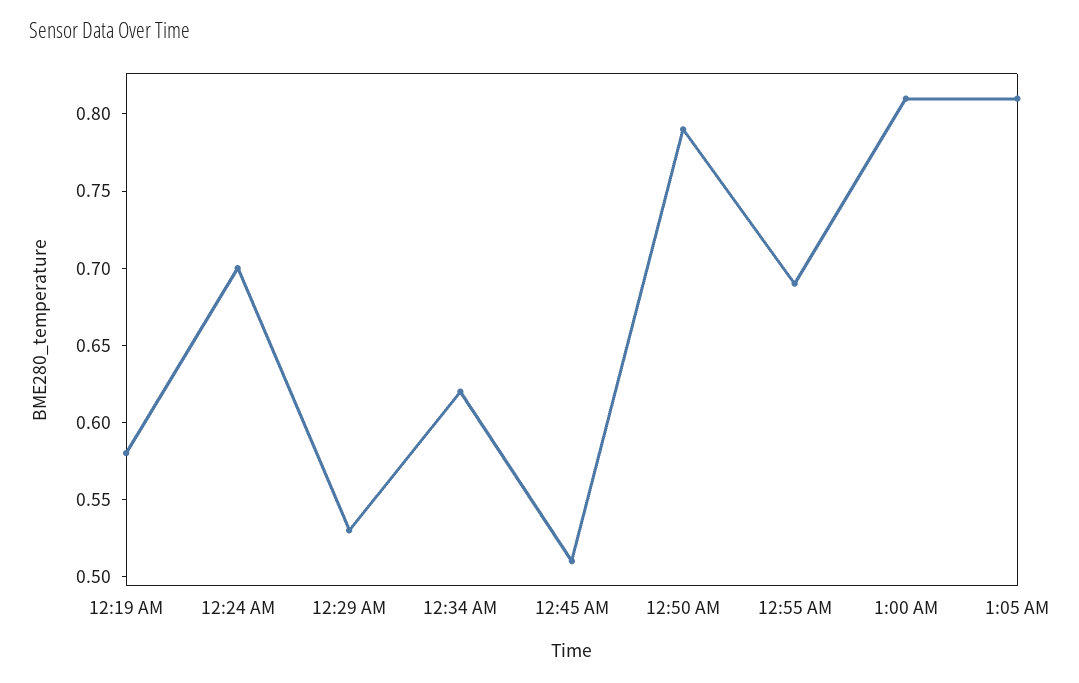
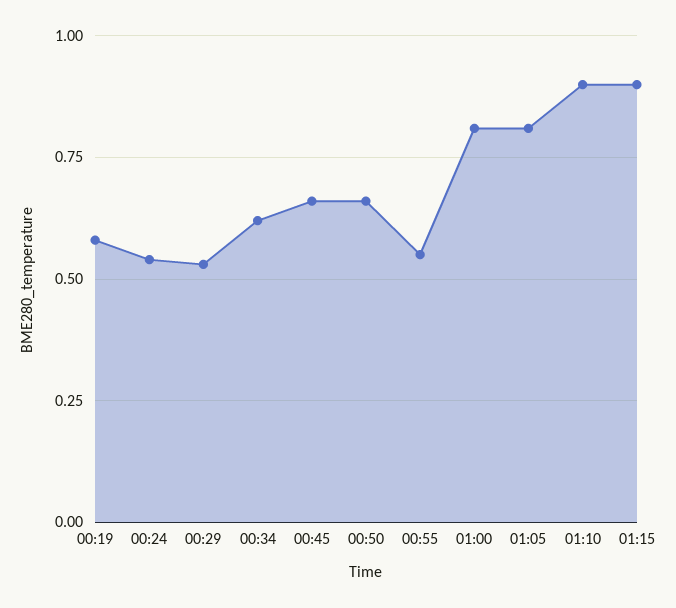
12:24 AM: 0.7 -> 0.55
12:45 AM: 0.51 -> 0.65
12:50 AM: 0.79 -> 0.65
12:55 AM: 0.69 -> 0.55
01:10: none -> 0.9
01:15: none -> 0.9

